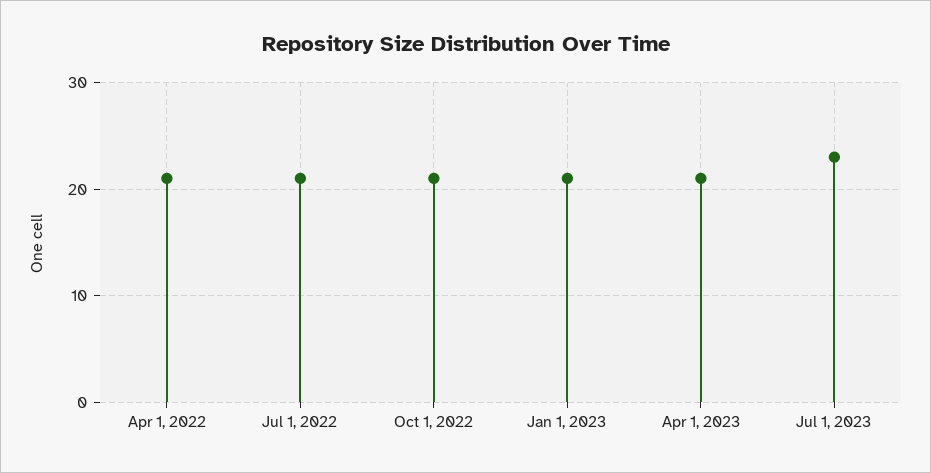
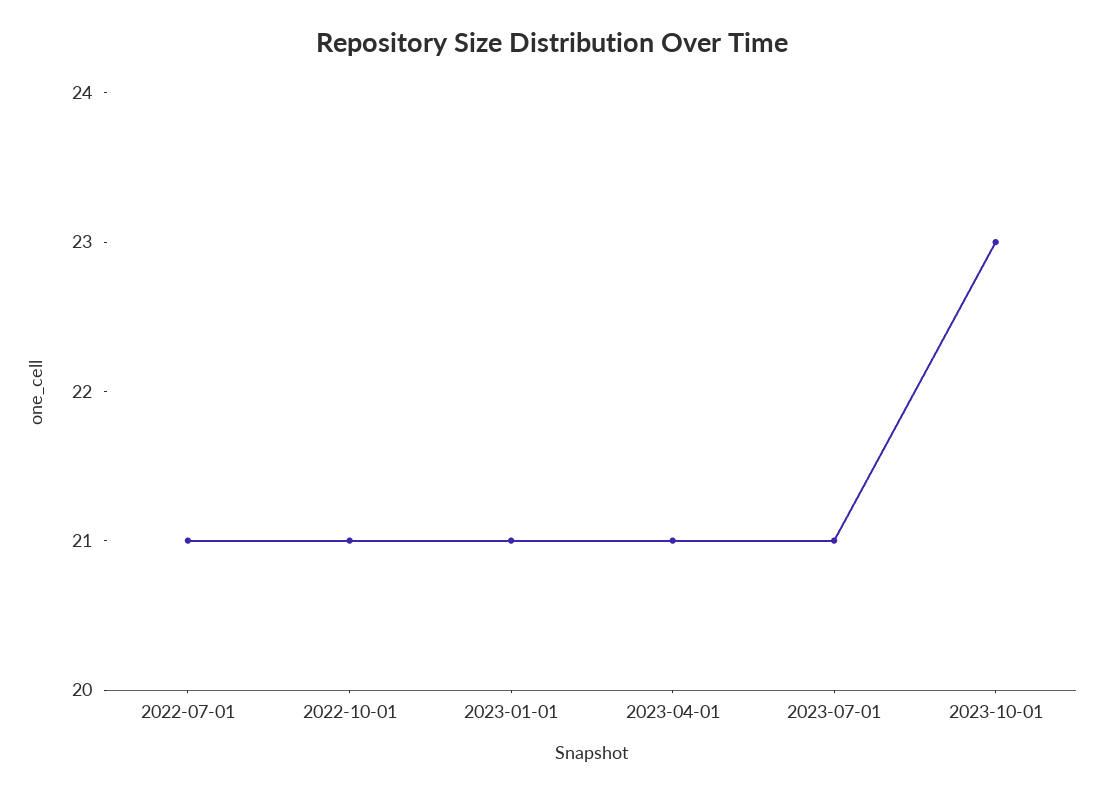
Apr 1, 2022: 21 -> none
Jul 1, 2023: 23 -> 21
2023-10-01: none -> 23

